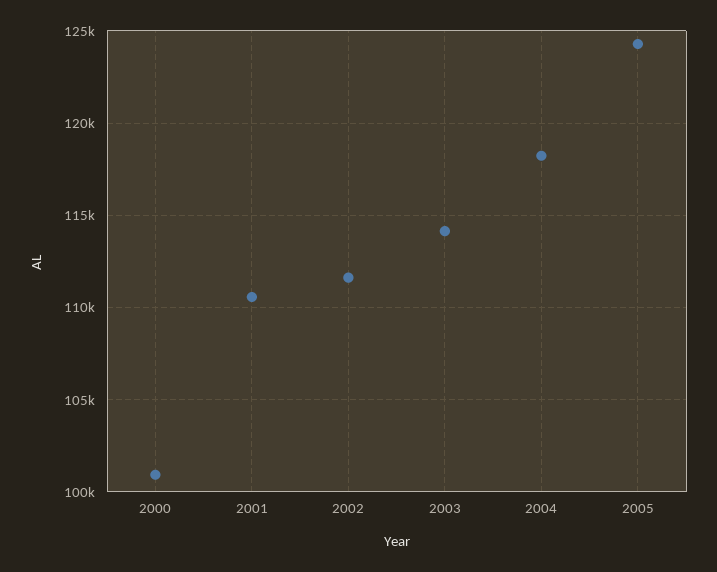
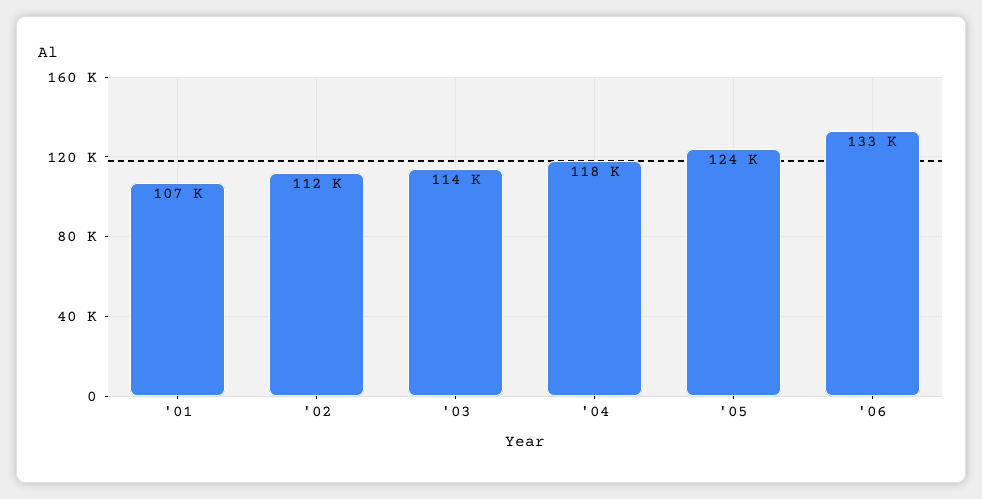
2000: 101000 -> none
2001: 110500 -> 107000
'06: none -> 133000

